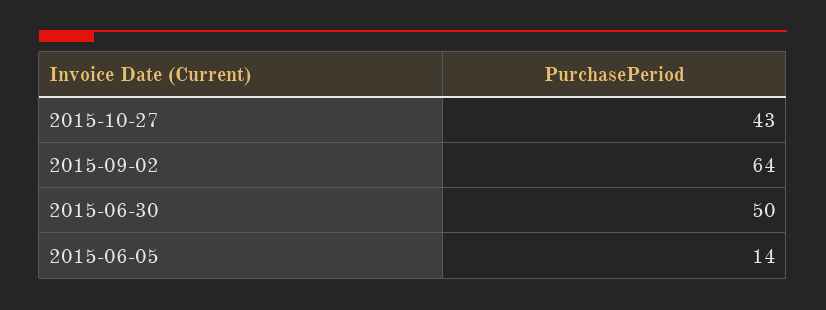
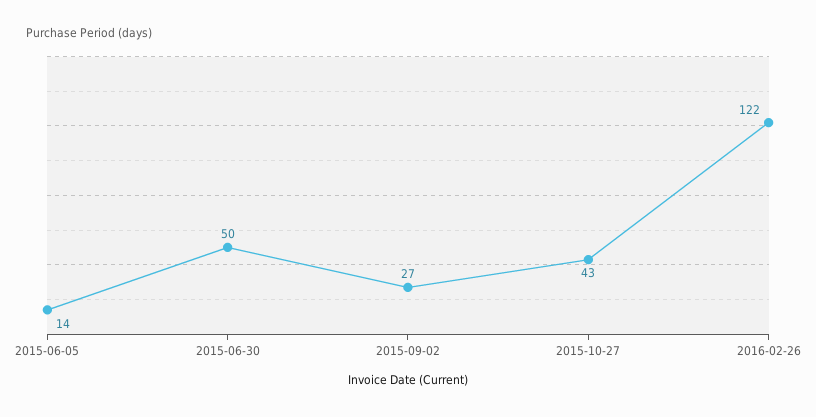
2015-09-02: 64 -> 27
2016-02-26: none -> 122

